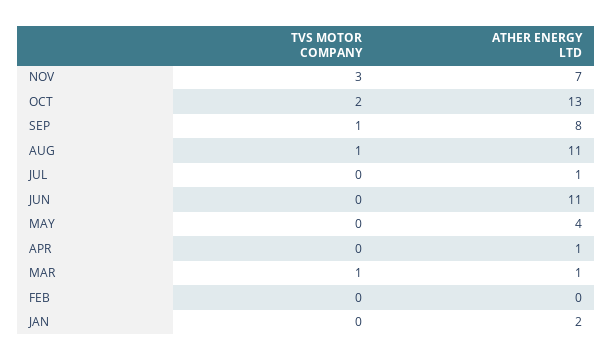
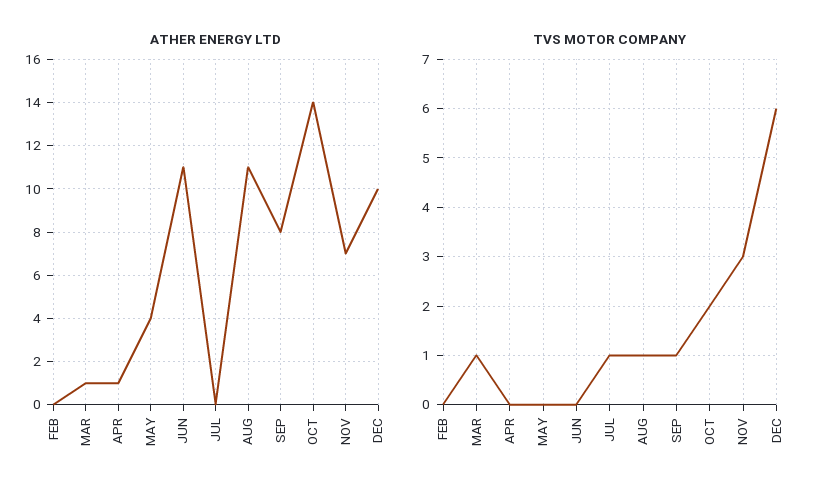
ATHER ENERGY LTD, OCT: 13 -> 14
TVS MOTOR COMPANY, JUL: 0 -> 1
ATHER ENERGY LTD, JUL: 1 -> 0
TVS MOTOR COMPANY, JAN: 0 -> none
ATHER ENERGY LTD, JAN: 2 -> none
ATHER ENERGY LTD, DEC: none -> 10
TVS MOTOR COMPANY, DEC: none -> 6

